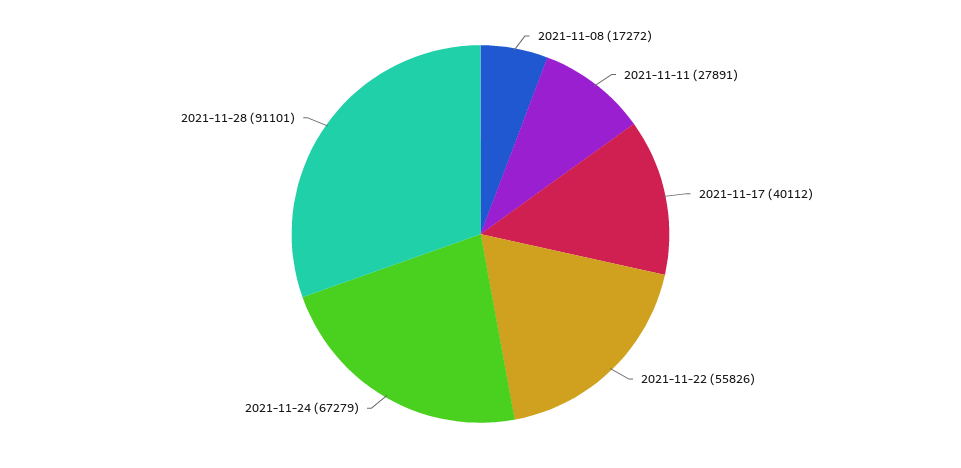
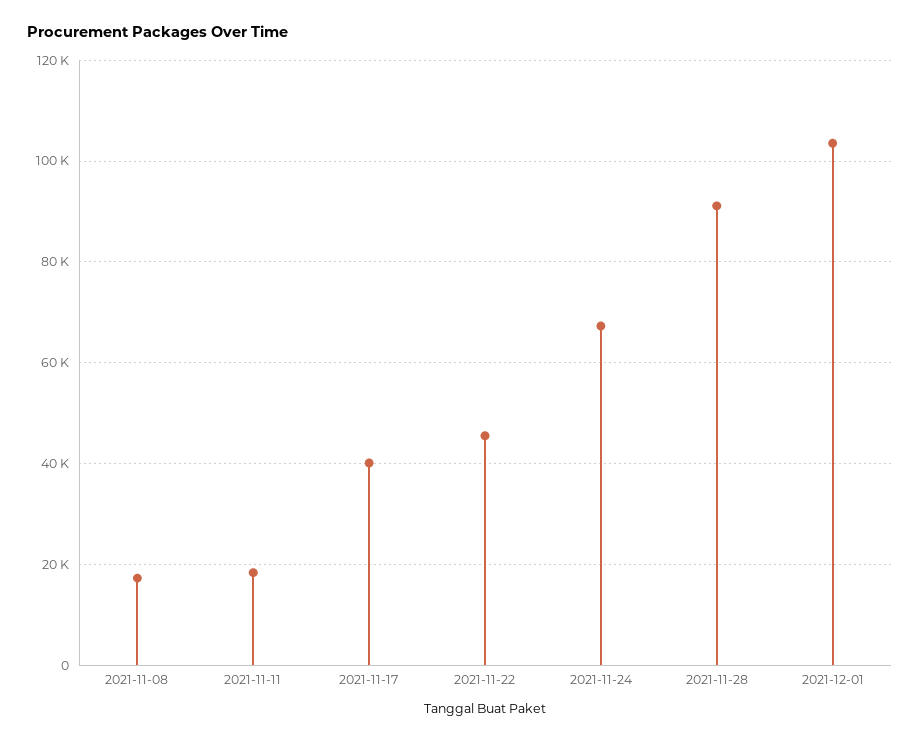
2021-11-11: 27891 -> 18000
2021-11-22: 55826 -> 46000
2021-12-01: none -> 104000

